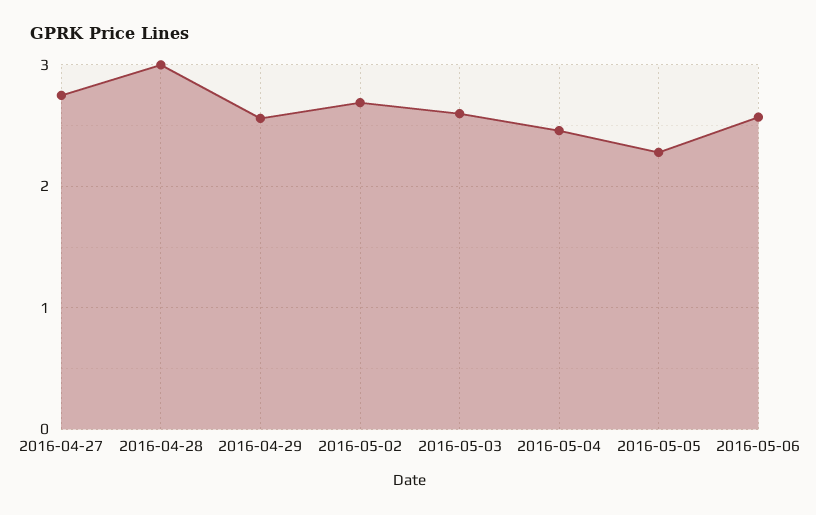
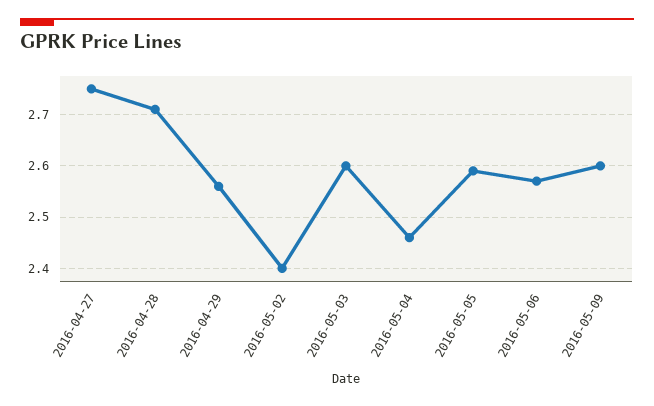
2016-04-28: 3 -> 2.7
2016-05-02: 2.7 -> 2.4
2016-05-05: 2.3 -> 2.6
2016-05-09: none -> 2.6

